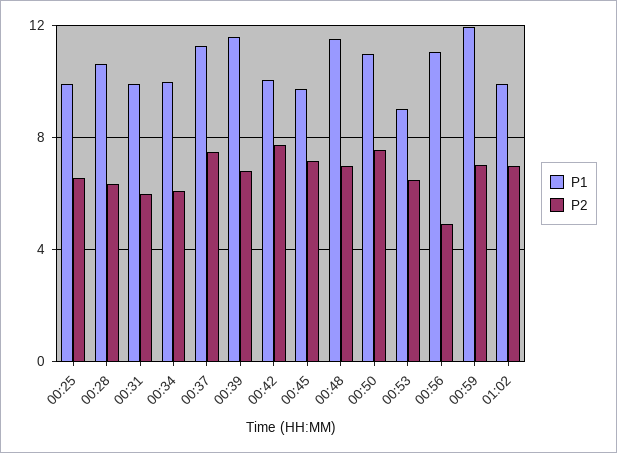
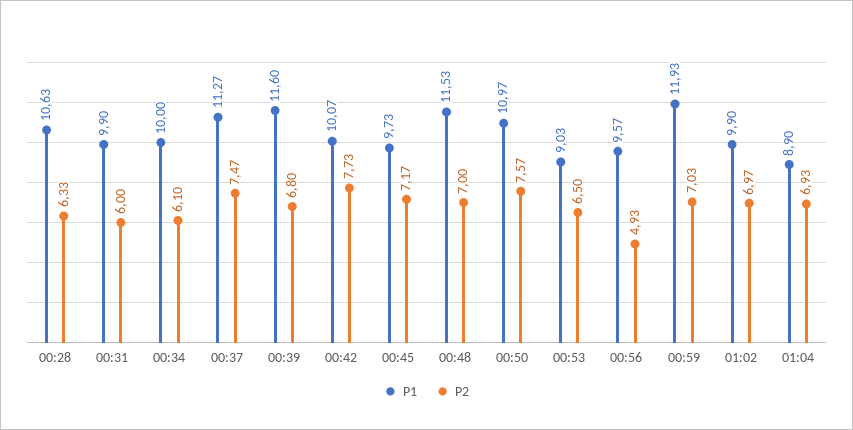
P1, 00:25: 10 -> none
P2, 00:25: 6.5 -> none
P1, 00:56: 11 -> 9.57
P1, 01:04: none -> 8.9
P2, 01:04: none -> 6.93

